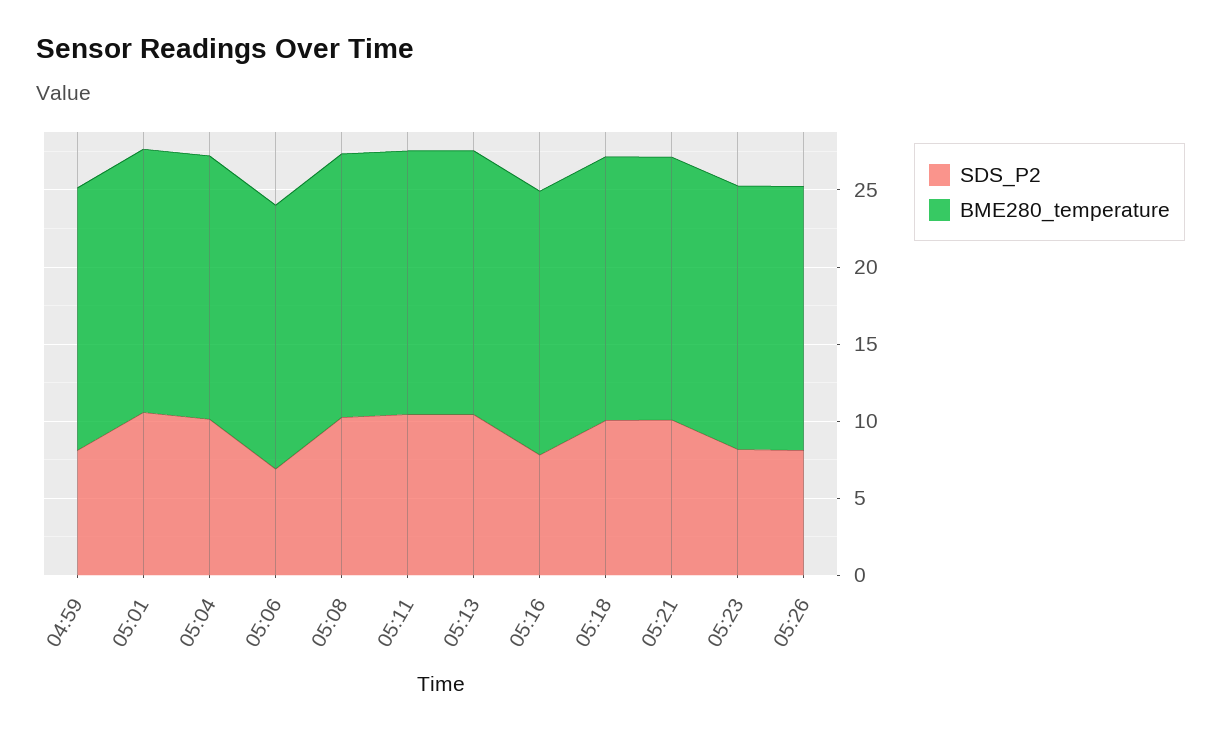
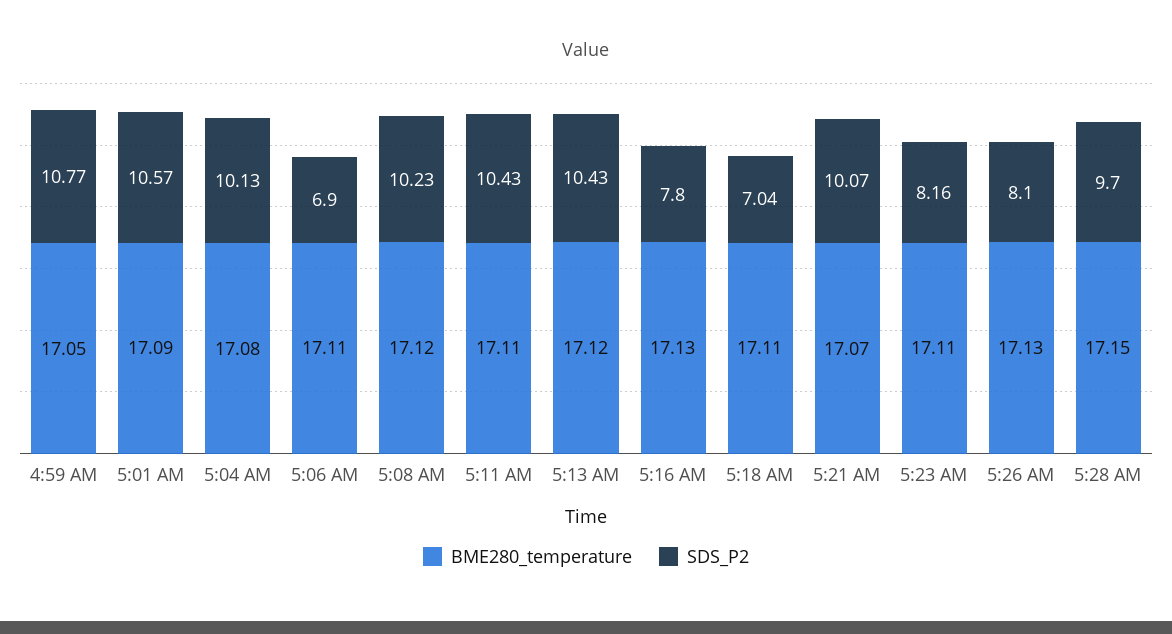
SDS_P2, 04:59: 8 -> 10.77
SDS_P2, 05:18: 10 -> 7.04
BME280_temperature, 5:28 AM: none -> 17.15
SDS_P2, 5:28 AM: none -> 9.7

